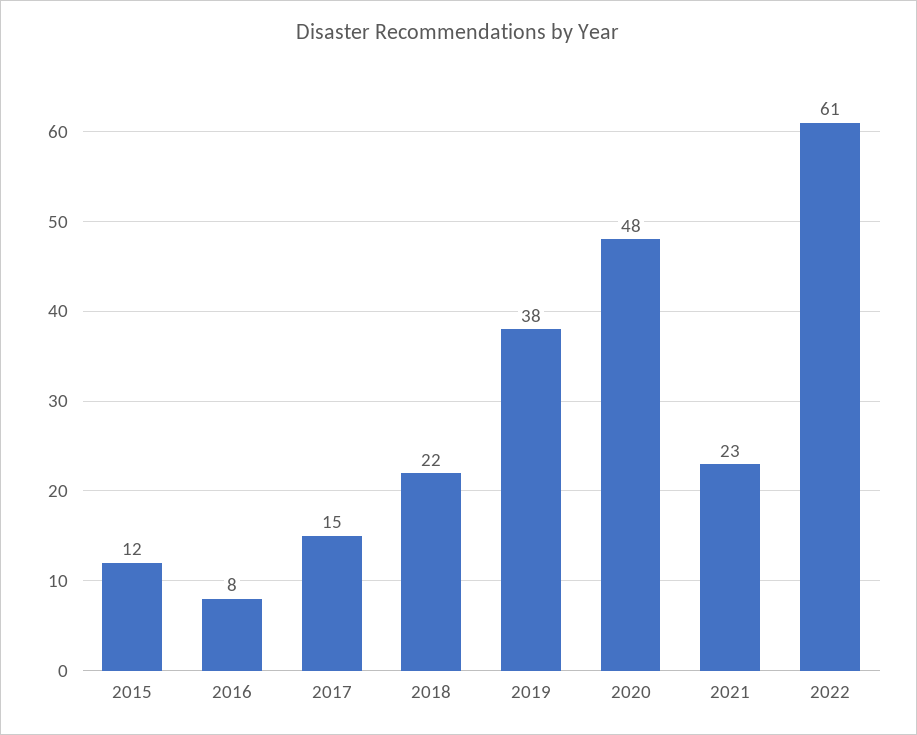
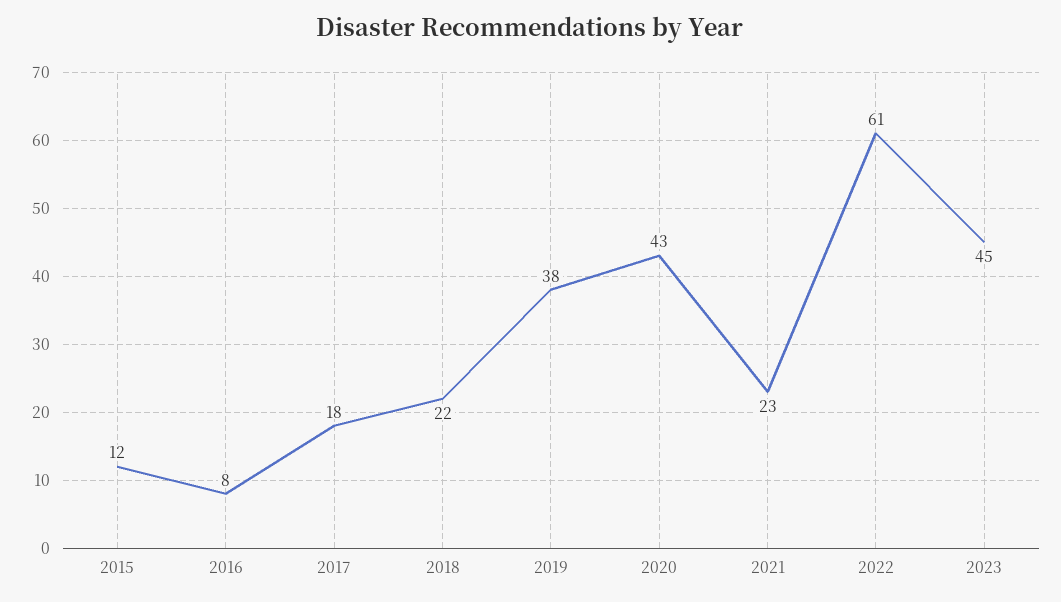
2017: 15 -> 18
2020: 48 -> 43
2023: none -> 45

